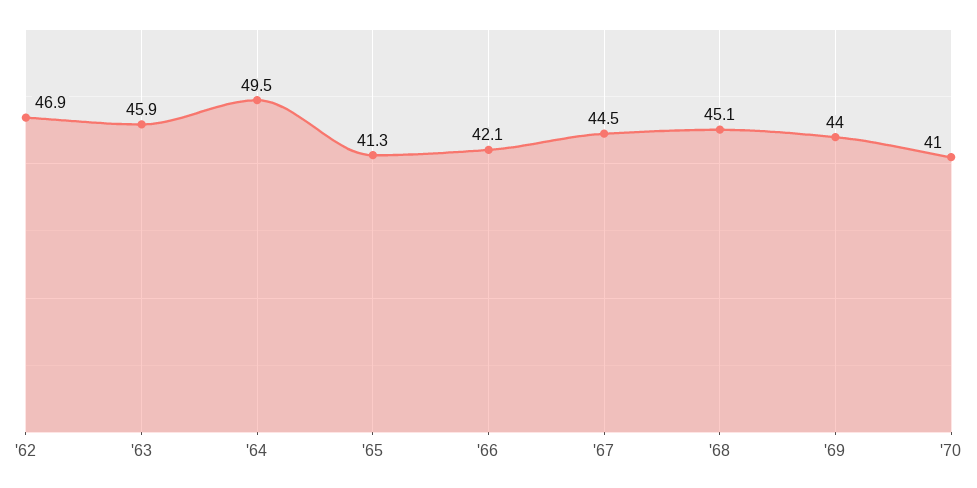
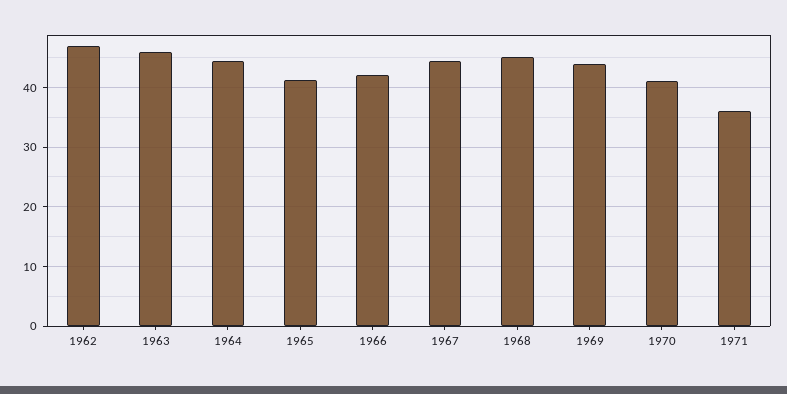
'64: 49.5 -> 44
1971: none -> 36

